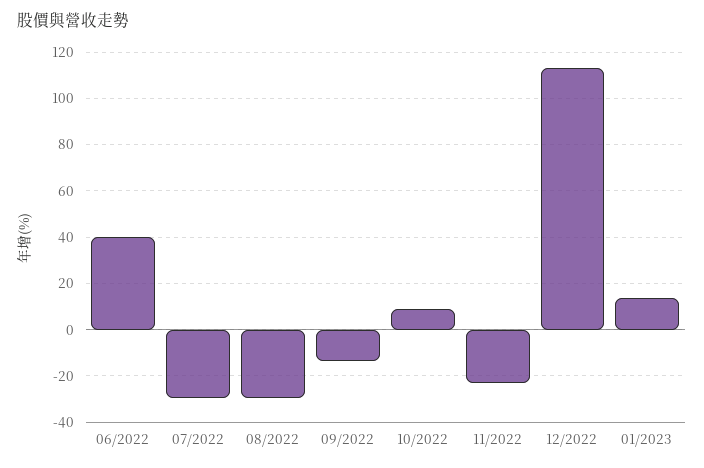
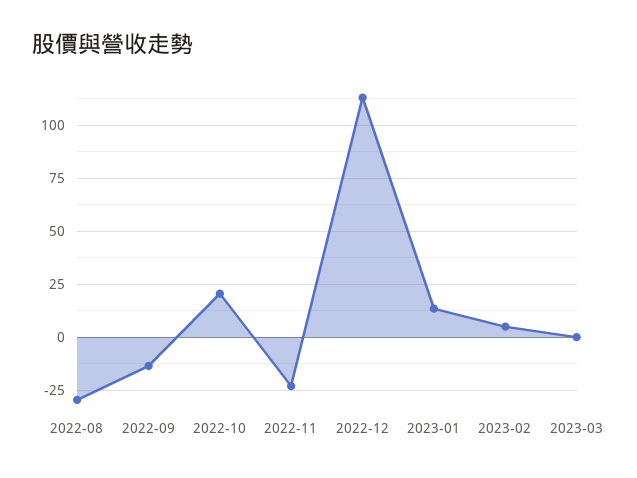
06/2022: 40 -> none
07/2022: -30 -> none
10/2022: 10 -> 20
2023-02: none -> 5
2023-03: none -> 0

